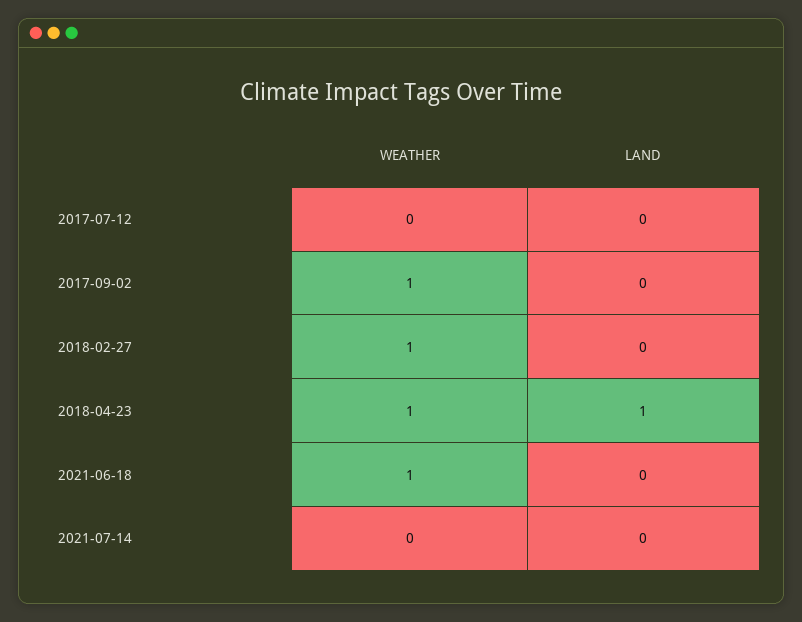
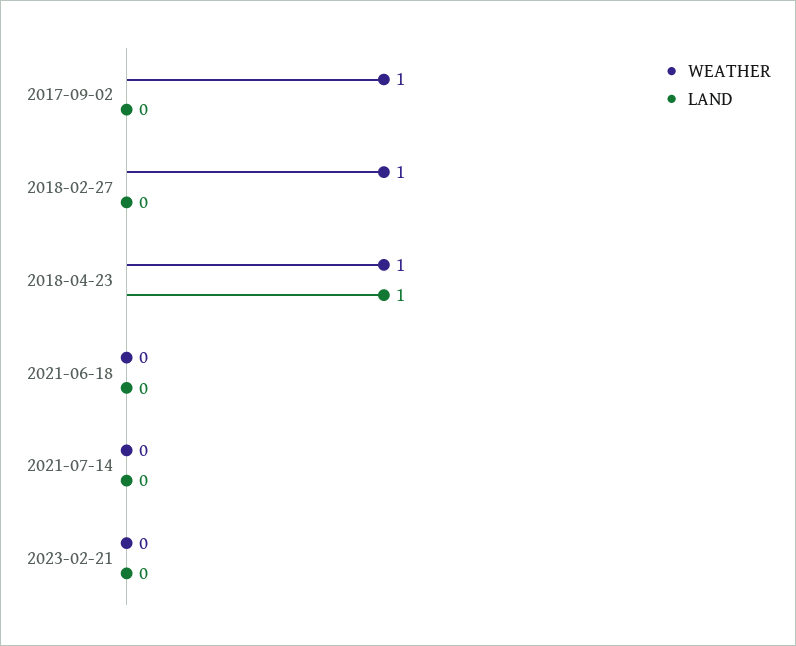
WEATHER, 2017-07-12: 0 -> none
LAND, 2017-07-12: 0 -> none
WEATHER, 2021-06-18: 1 -> 0
WEATHER, 2023-02-21: none -> 0
LAND, 2023-02-21: none -> 0

